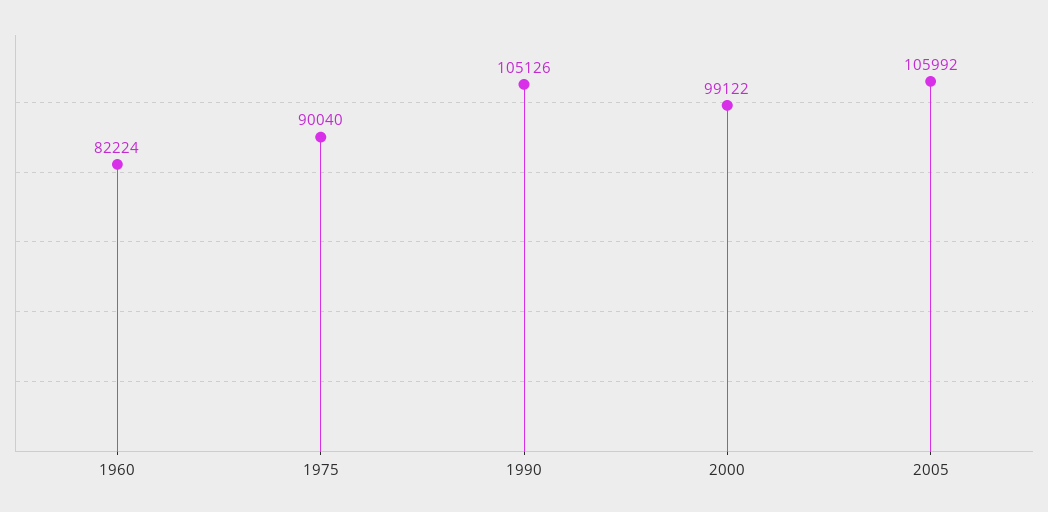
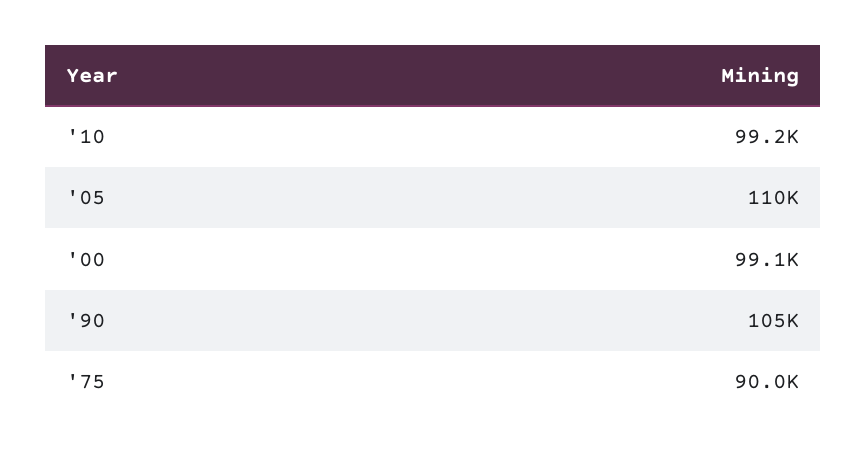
1960: 82224 -> none
2005: 105992 -> 110000
'10: none -> 99200

